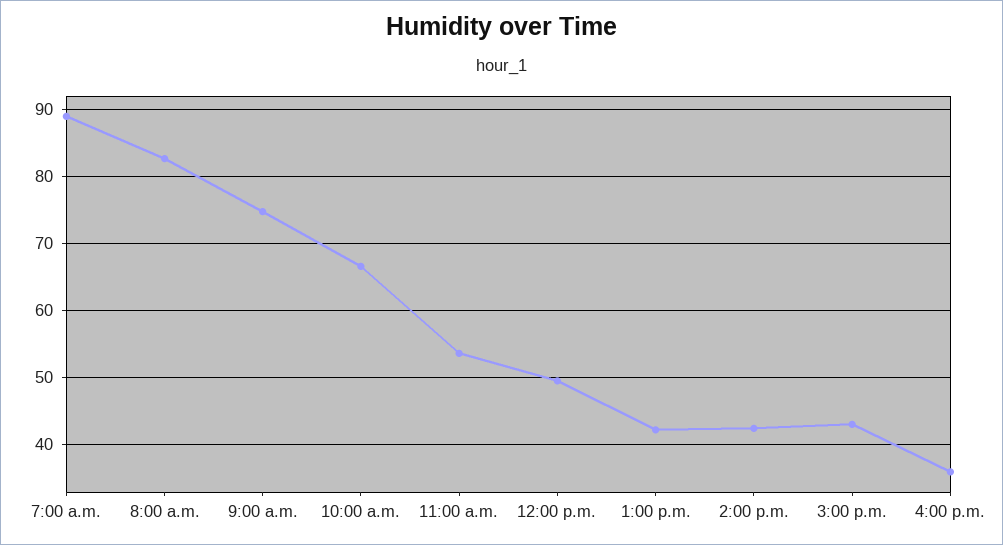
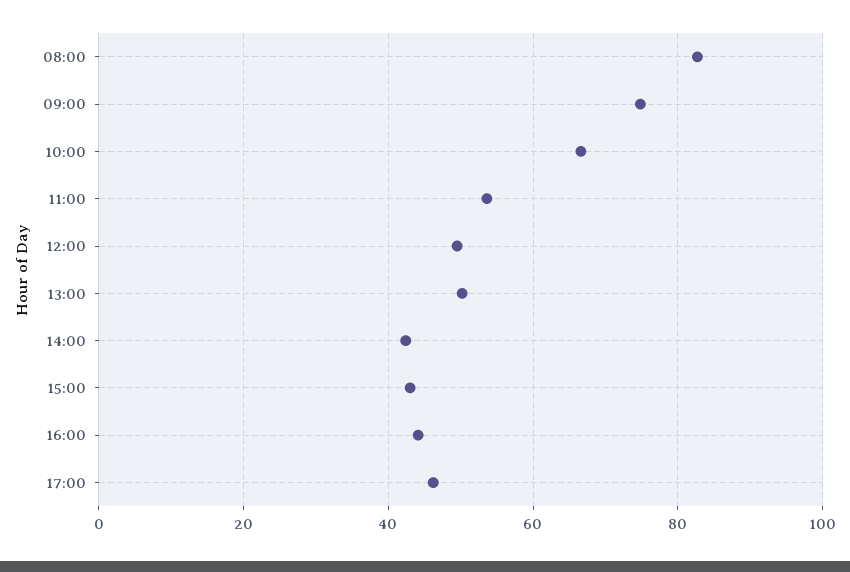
7:00 a.m.: 89 -> none
1:00 p.m.: 42 -> 50
4:00 p.m.: 36 -> 44
17:00: none -> 46

